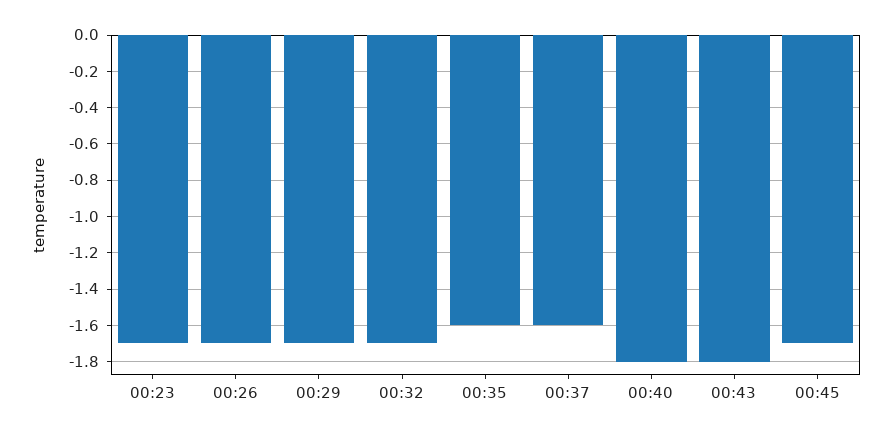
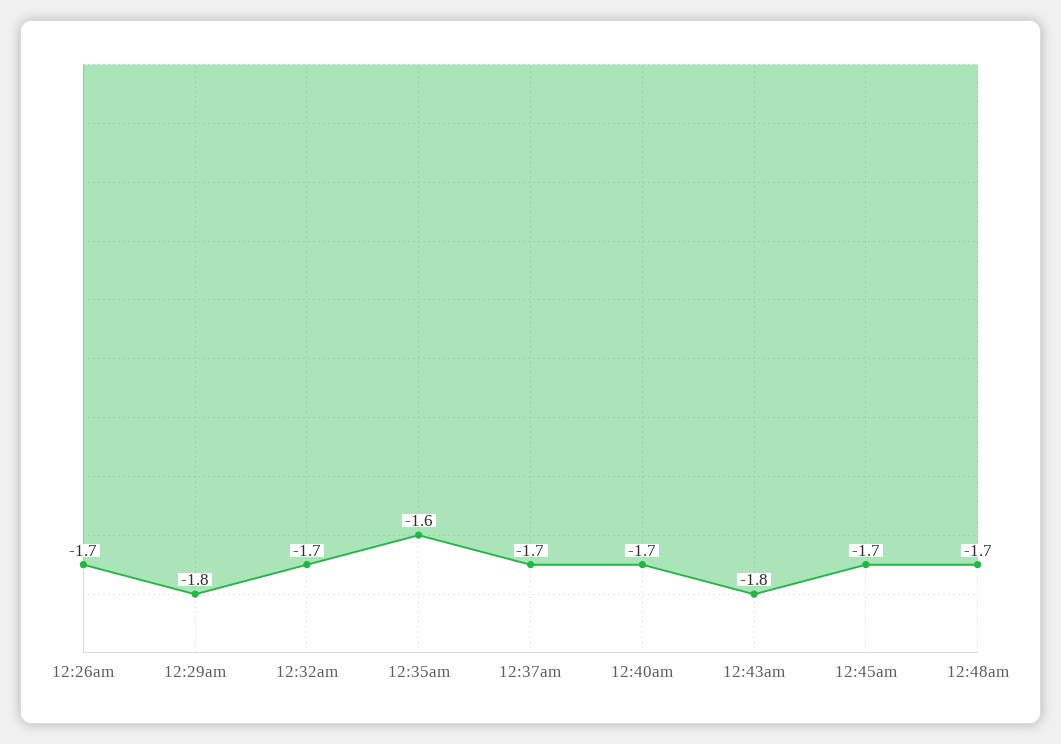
00:23: -1.7 -> none
00:29: -1.7 -> -1.8
00:37: -1.6 -> -1.7
00:40: -1.8 -> -1.7
12:48am: none -> -1.7

